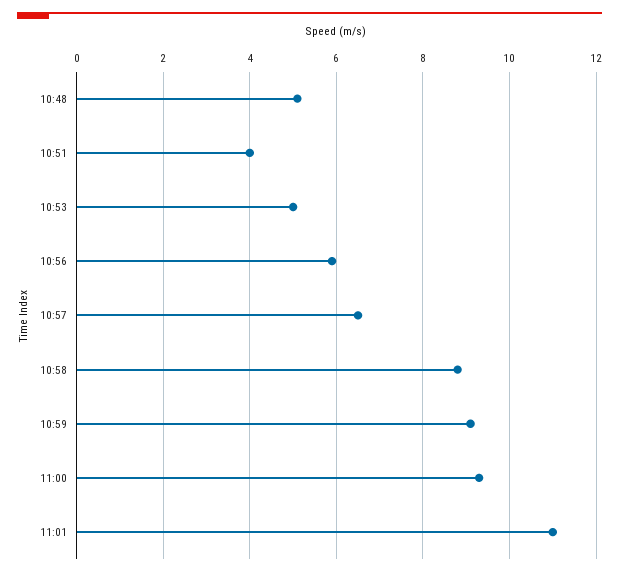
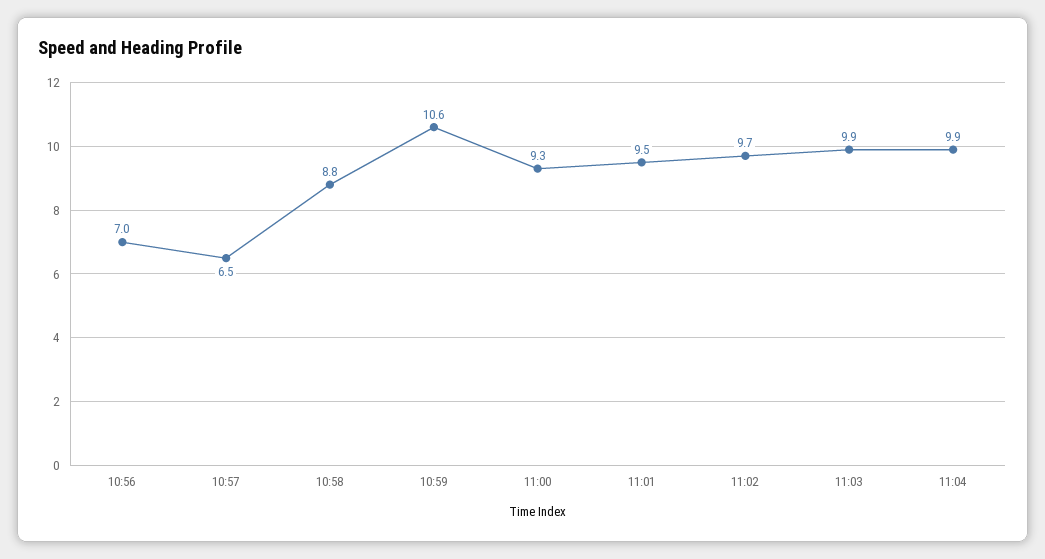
10:48: 5 -> none
10:51: 4 -> none
10:53: 5 -> none
10:56: 6 -> 7
10:59: 9 -> 10.6
11:01: 11 -> 9.5
11:02: none -> 9.7
11:03: none -> 9.9
11:04: none -> 9.9

